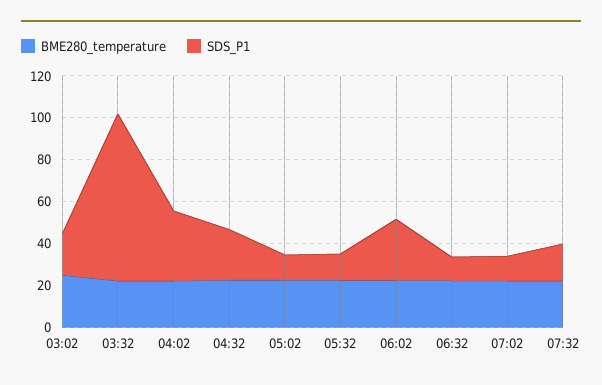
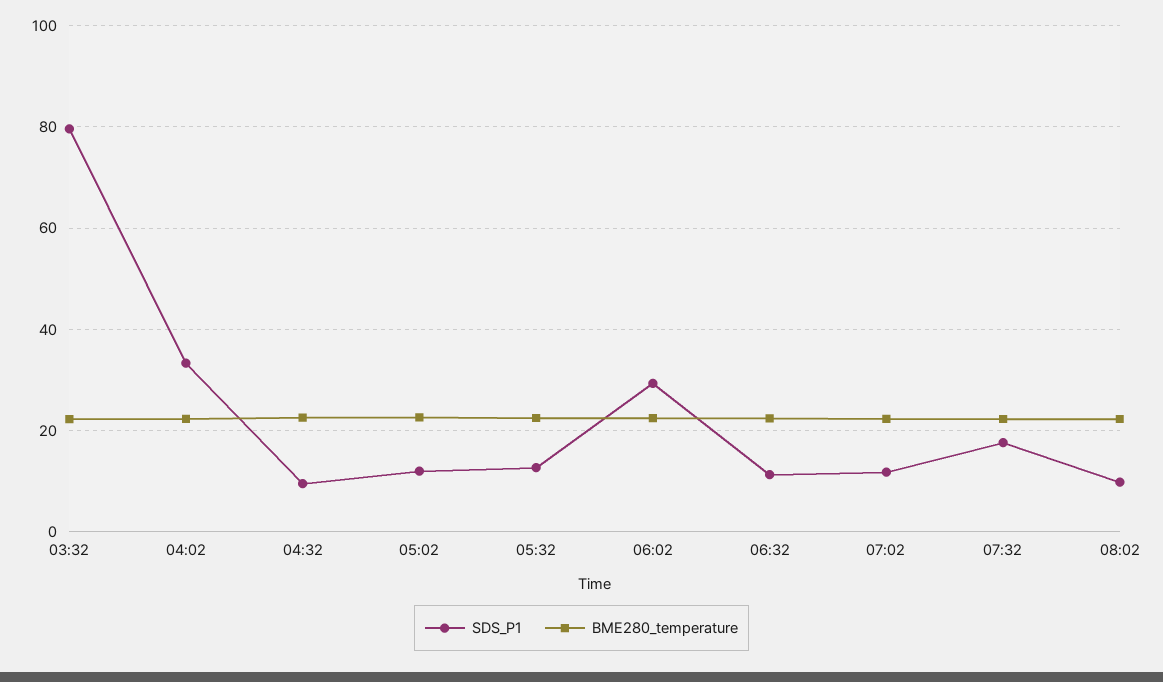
BME280_temperature, 03:02: 25 -> none
SDS_P1, 03:02: 20 -> none
SDS_P1, 04:32: 25 -> 10
SDS_P1, 08:02: none -> 10
BME280_temperature, 08:02: none -> 22

